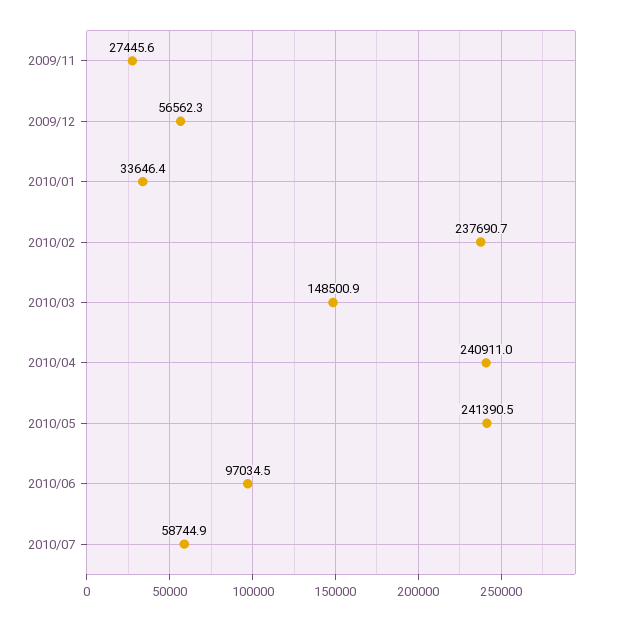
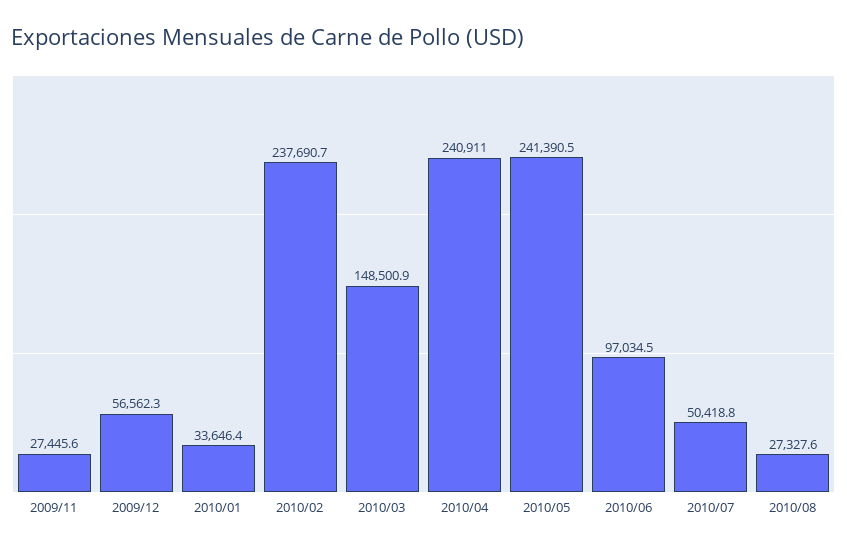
2010/07: 58744.9 -> 50418.8
2010/08: none -> 27327.6

